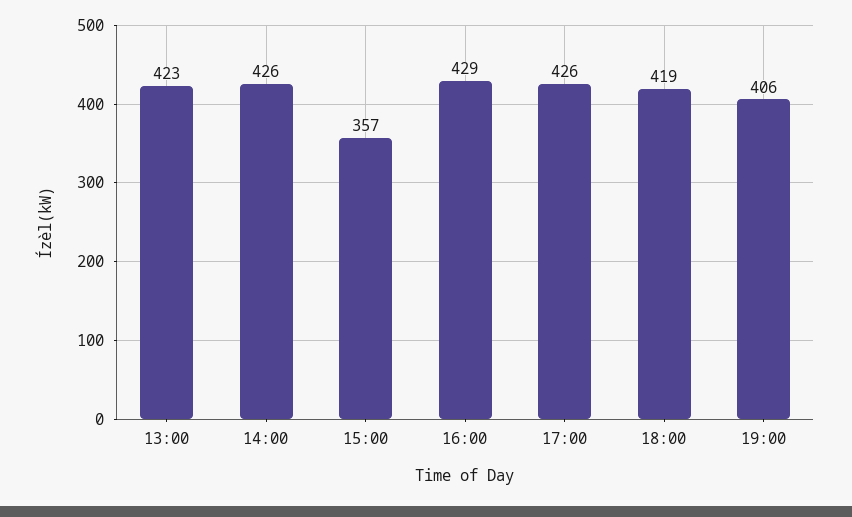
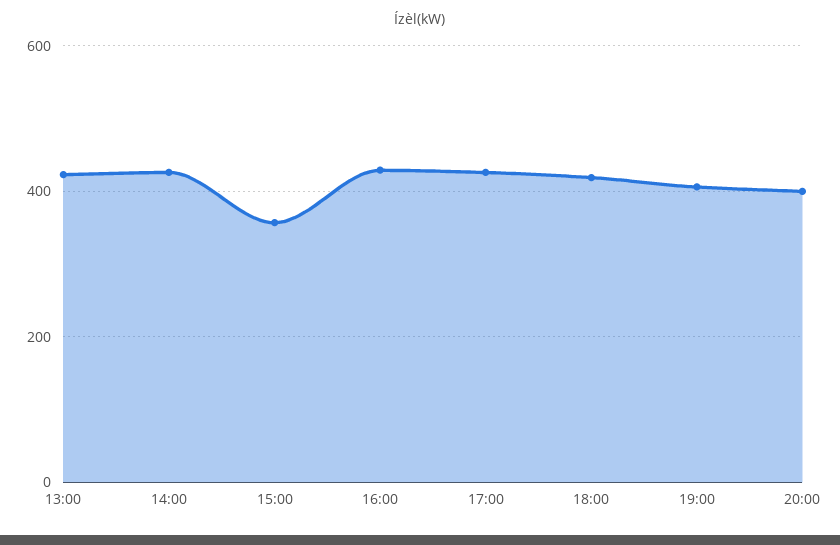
20:00: none -> 400

